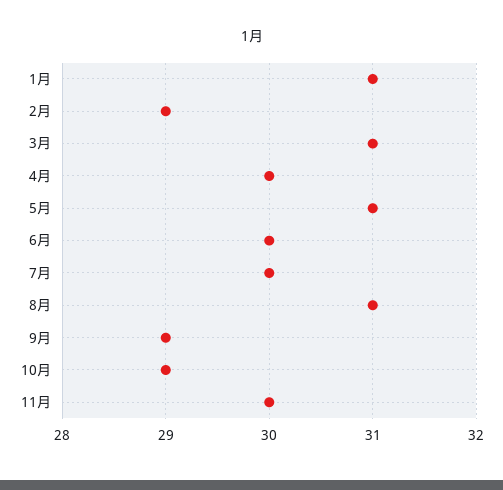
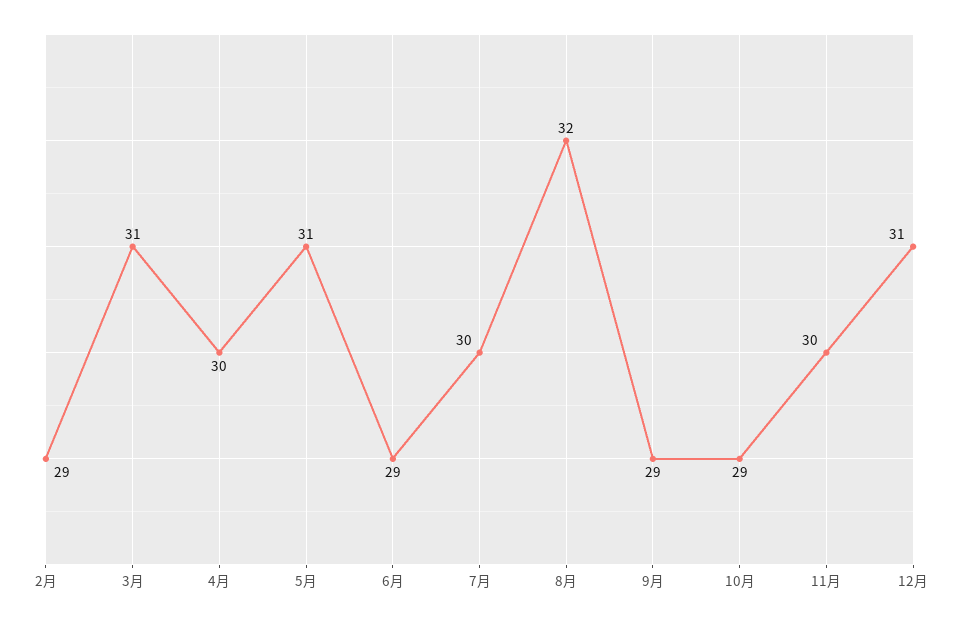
1月: 31 -> none
6月: 30 -> 29
8月: 31 -> 32
12月: none -> 31

